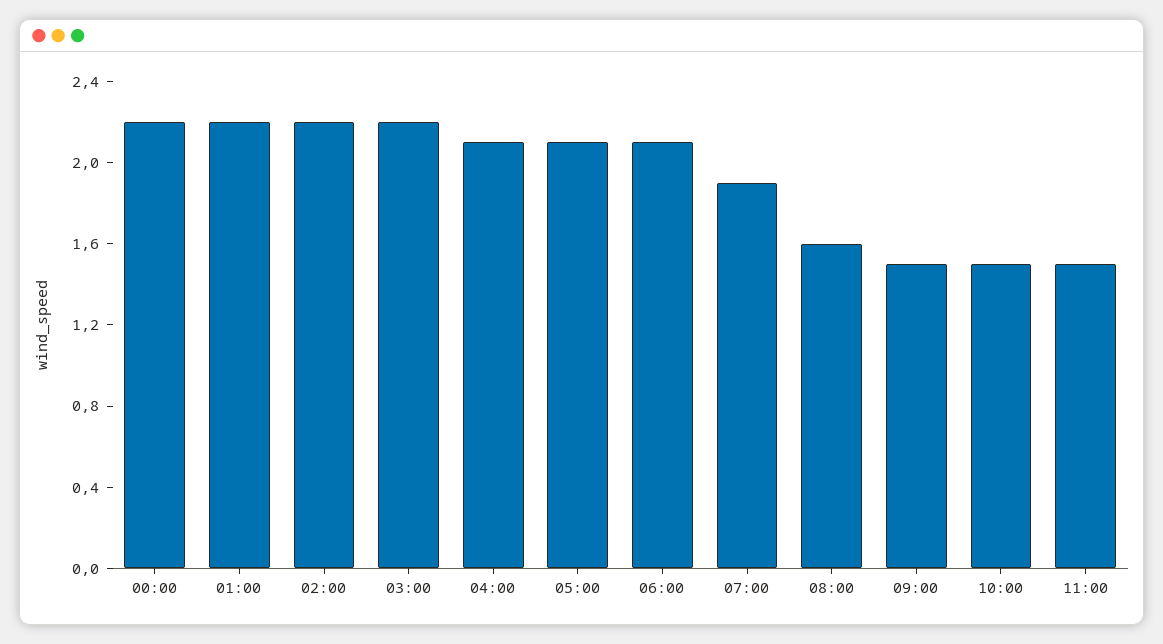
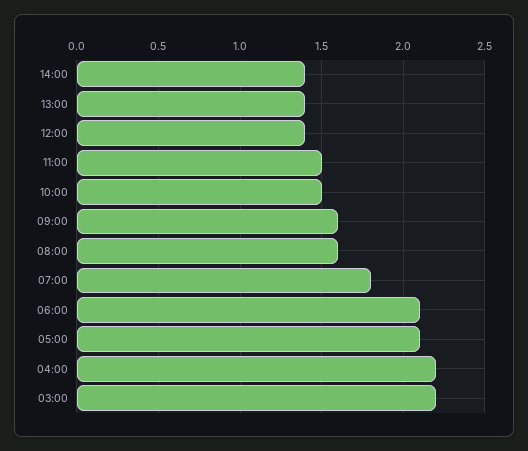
00:00: 2.2 -> none
01:00: 2.2 -> none
02:00: 2.2 -> none
04:00: 2.1 -> 2.2
07:00: 1.9 -> 1.8
09:00: 1.5 -> 1.6
14:00: none -> 1.4
13:00: none -> 1.4
12:00: none -> 1.4

